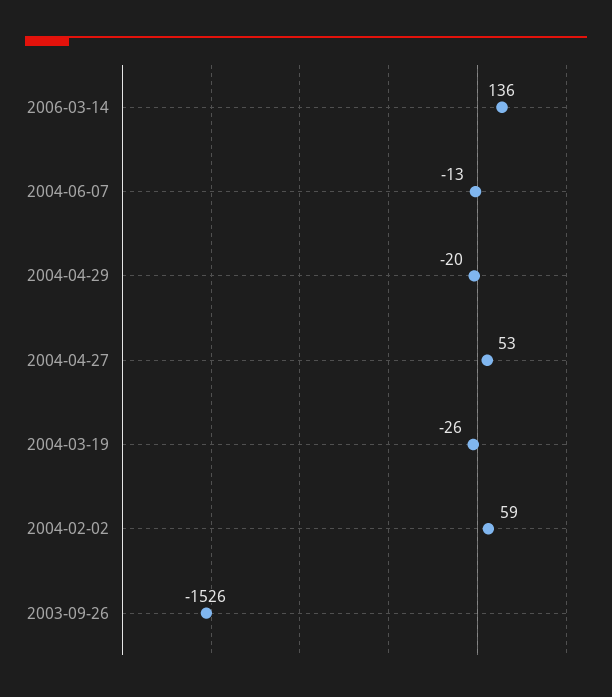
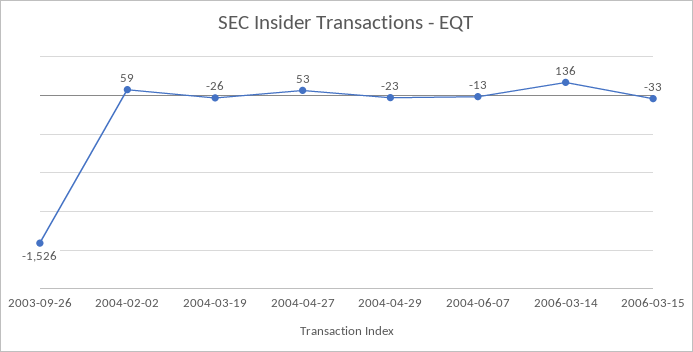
2004-04-29: -20 -> -23
2006-03-15: none -> -33

